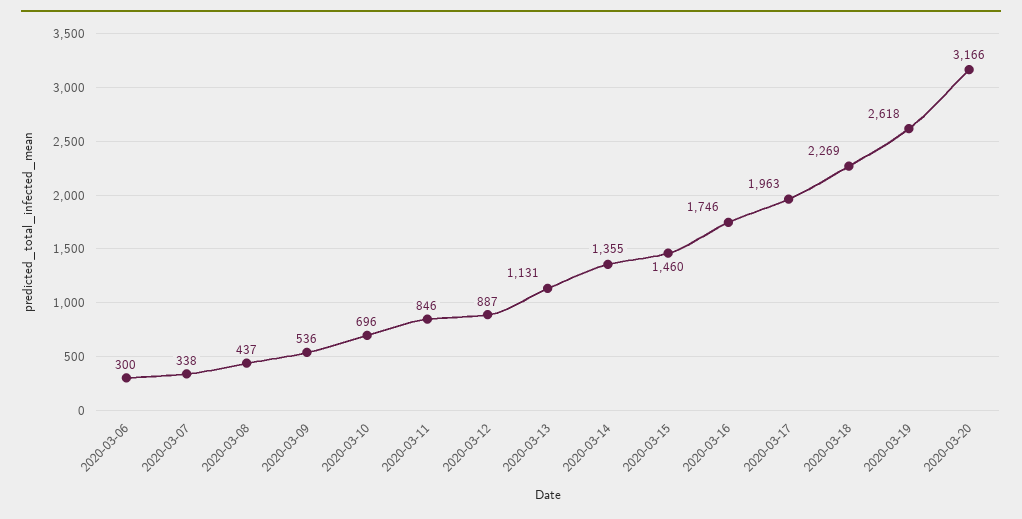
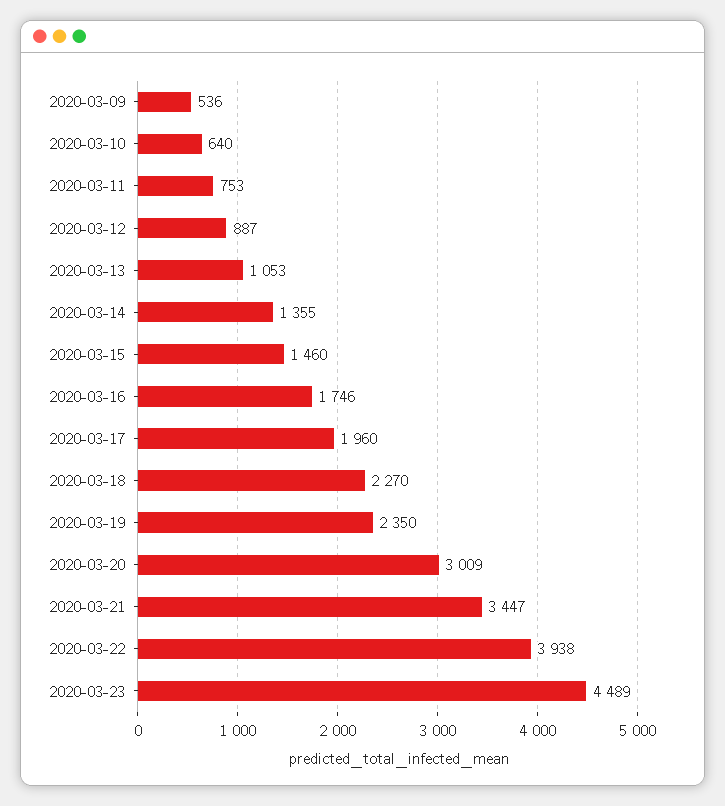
2020-03-06: 300 -> none
2020-03-07: 338 -> none
2020-03-08: 437 -> none
2020-03-10: 696 -> 640
2020-03-11: 846 -> 753
2020-03-13: 1131 -> 1053
2020-03-17: 1963 -> 1960
2020-03-18: 2269 -> 2270
2020-03-19: 2618 -> 2350
2020-03-20: 3166 -> 3009
2020-03-21: none -> 3447
2020-03-22: none -> 3938
2020-03-23: none -> 4489

